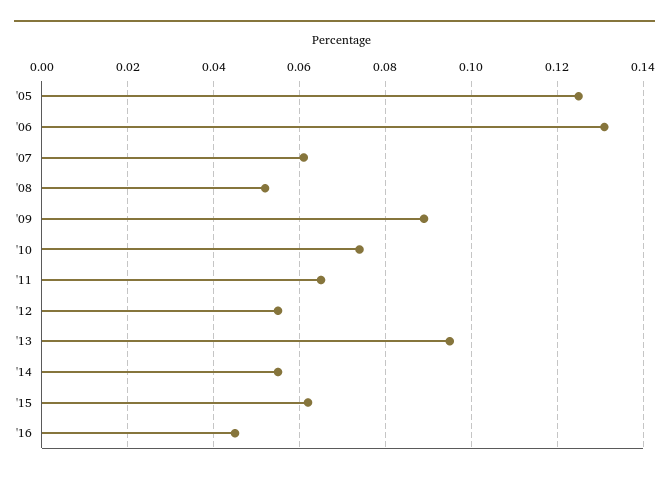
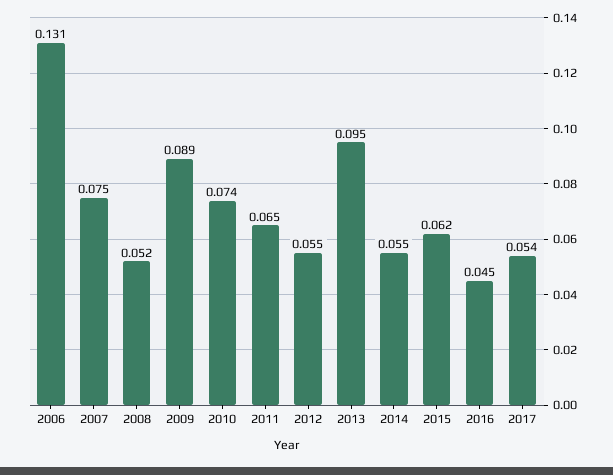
'05: 0.125 -> none
'07: 0.06 -> 0.075
2017: none -> 0.054

